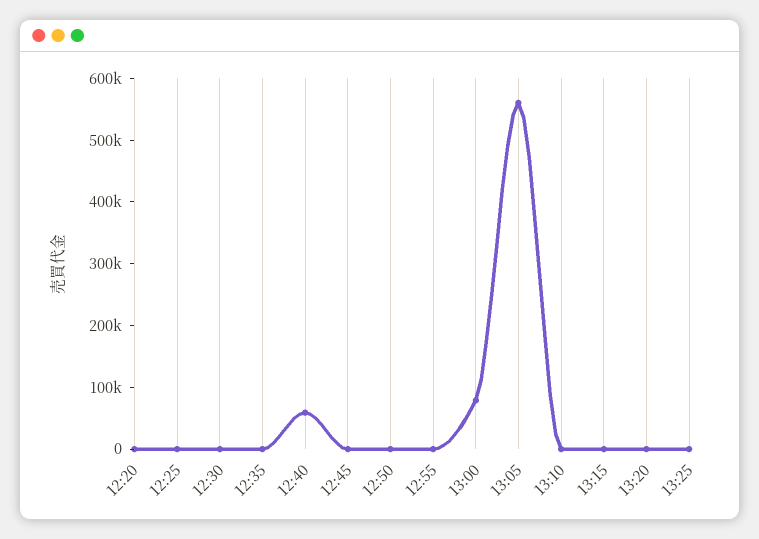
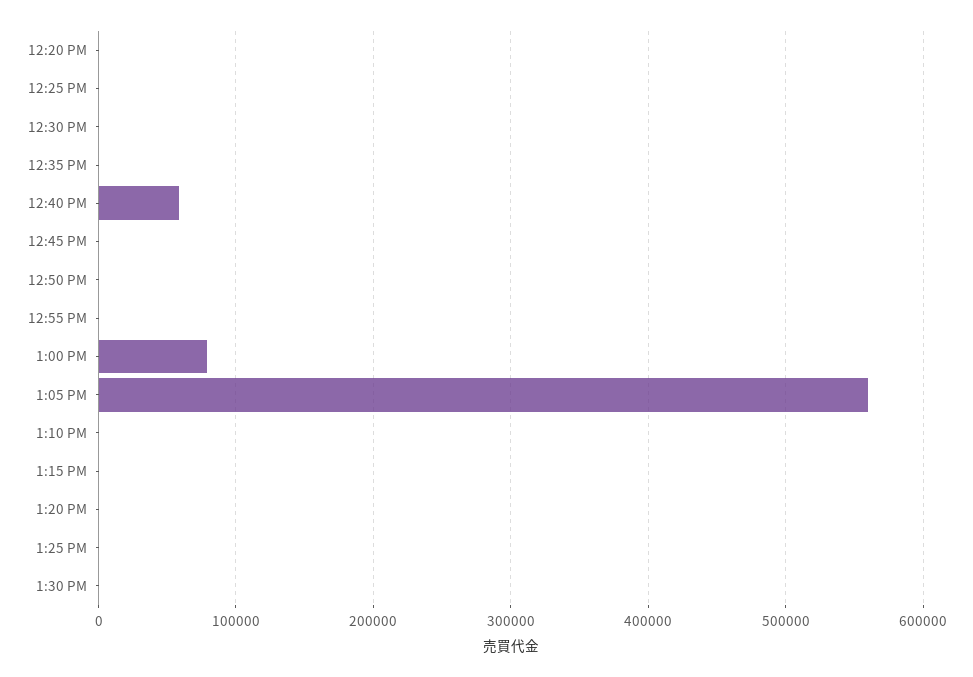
1:30 PM: none -> 0

